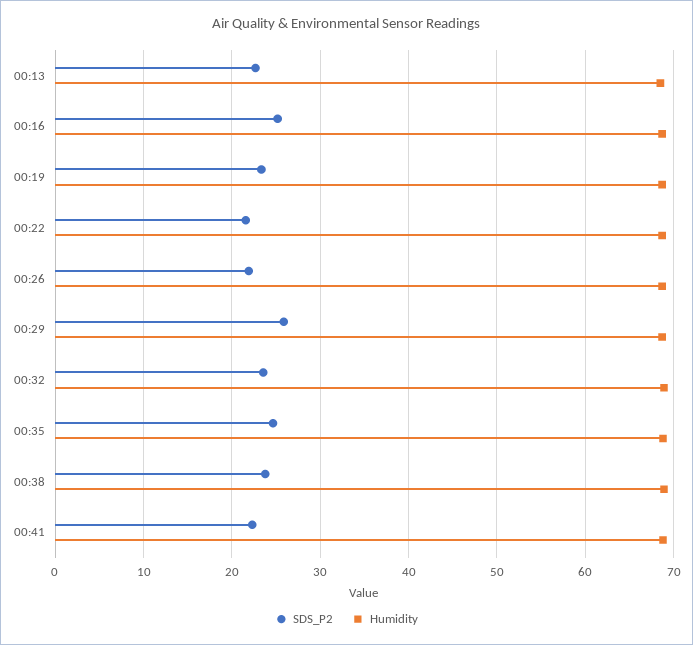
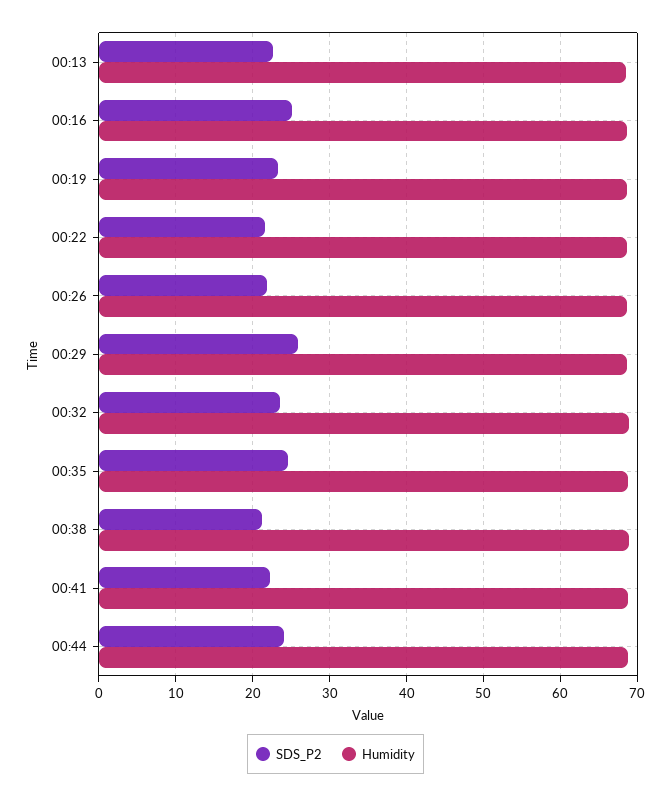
SDS_P2, 00:38: 24 -> 21
SDS_P2, 00:44: none -> 24
Humidity, 00:44: none -> 69

